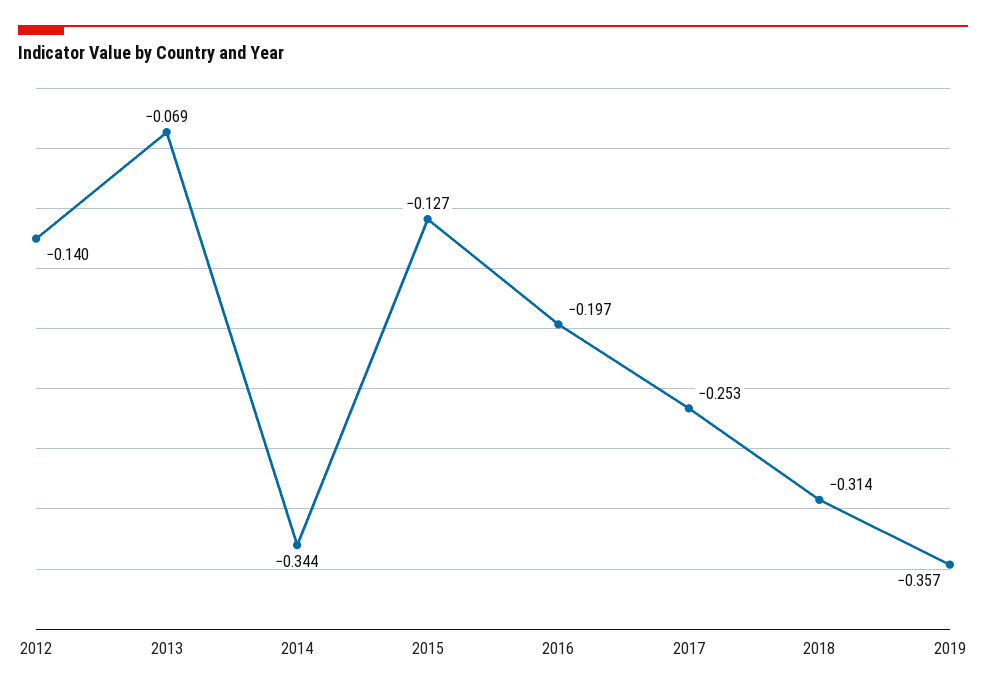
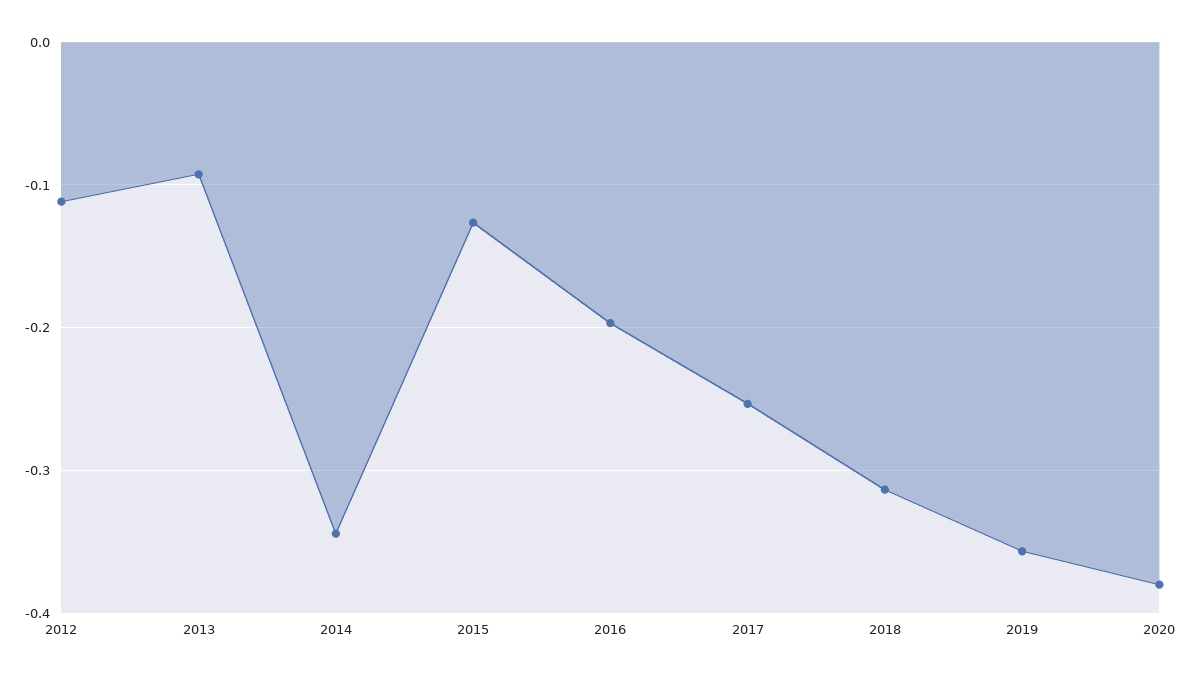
2012: -0.14 -> -0.11
2013: -0.069 -> -0.09
2020: none -> -0.38

